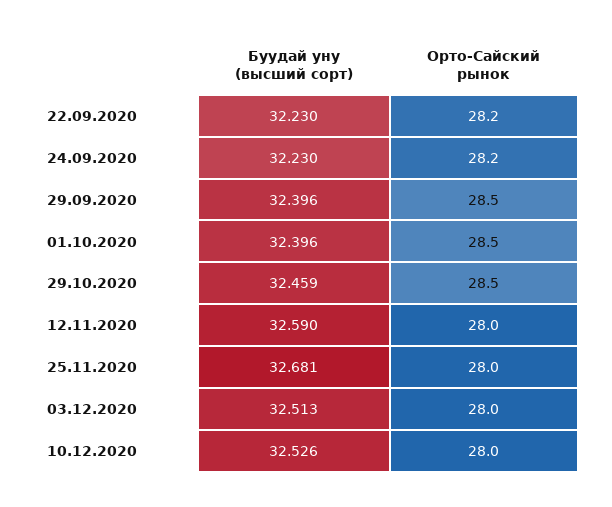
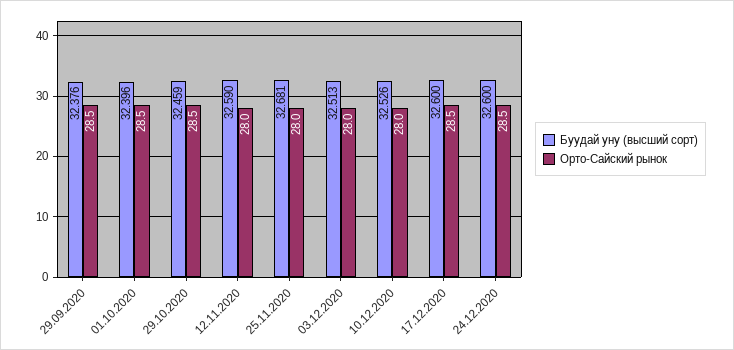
Буудай уну (высший сорт), 22.09.2020: 32.23 -> none
Орто-Сайский рынок, 22.09.2020: 28.2 -> none
Буудай уну (высший сорт), 24.09.2020: 32.23 -> none
Орто-Сайский рынок, 24.09.2020: 28.2 -> none
Буудай уну (высший сорт), 29.09.2020: 32.396 -> 32.376
Буудай уну (высший сорт), 17.12.2020: none -> 32.6
Орто-Сайский рынок, 17.12.2020: none -> 28.5
Буудай уну (высший сорт), 24.12.2020: none -> 32.6
Орто-Сайский рынок, 24.12.2020: none -> 28.5

